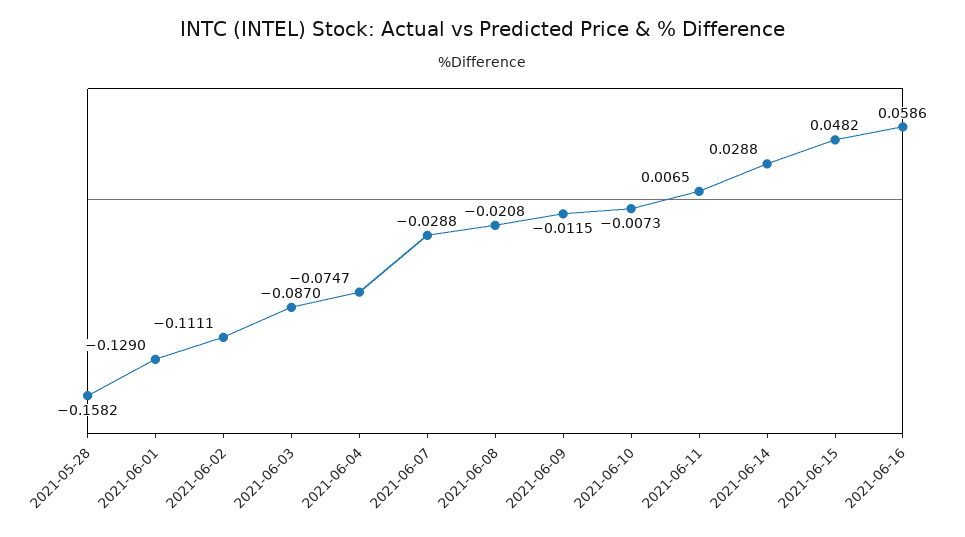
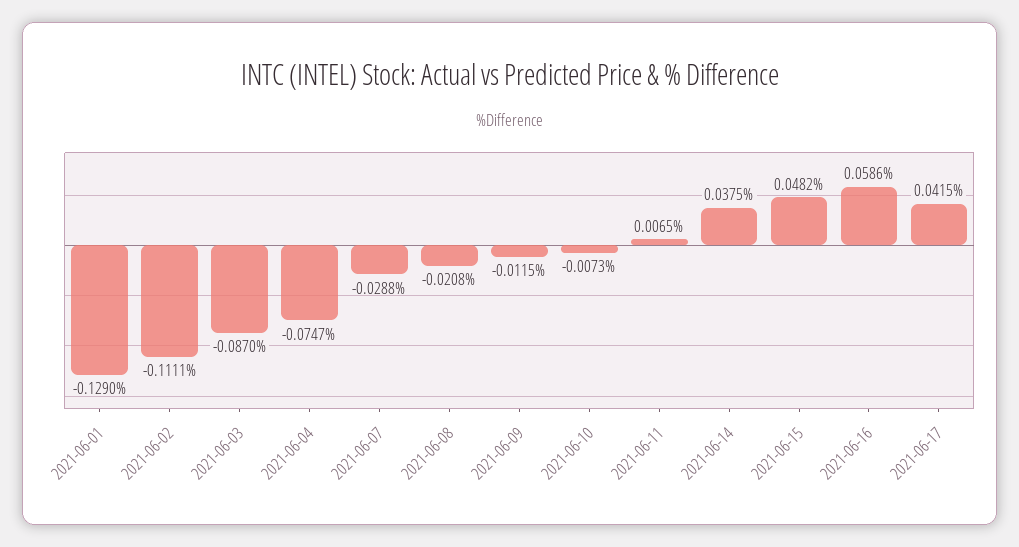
2021-05-28: -0.1582 -> none
2021-06-14: 0.0288 -> 0.0375
2021-06-17: none -> 0.0415

